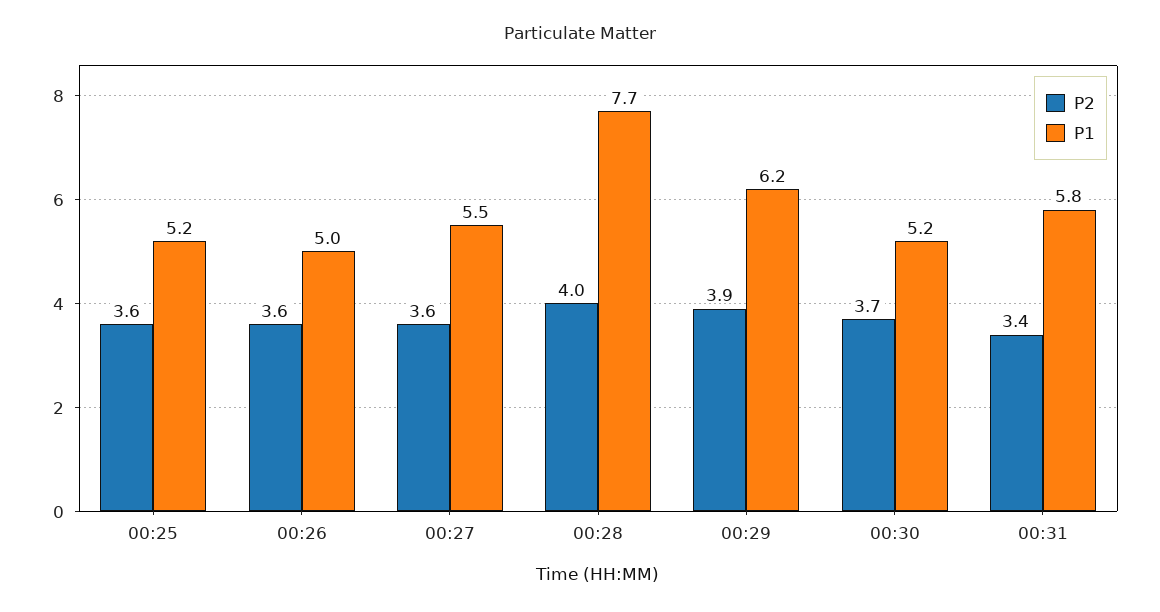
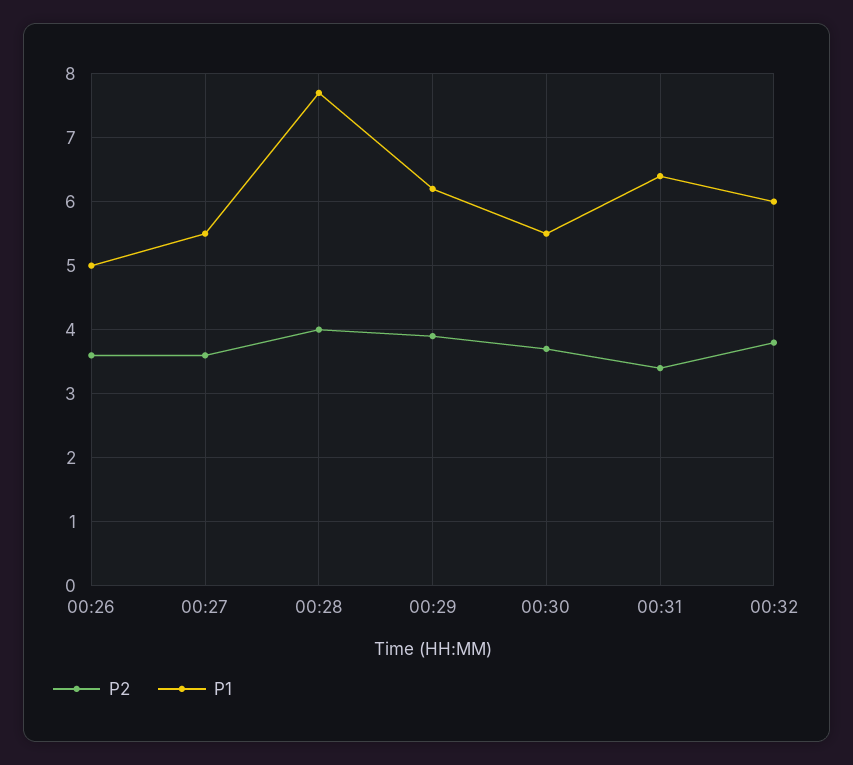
P2, 00:25: 3.6 -> none
P1, 00:25: 5.2 -> none
P1, 00:30: 5.2 -> 5.5
P1, 00:31: 5.8 -> 6.4
P2, 00:32: none -> 3.8
P1, 00:32: none -> 6

